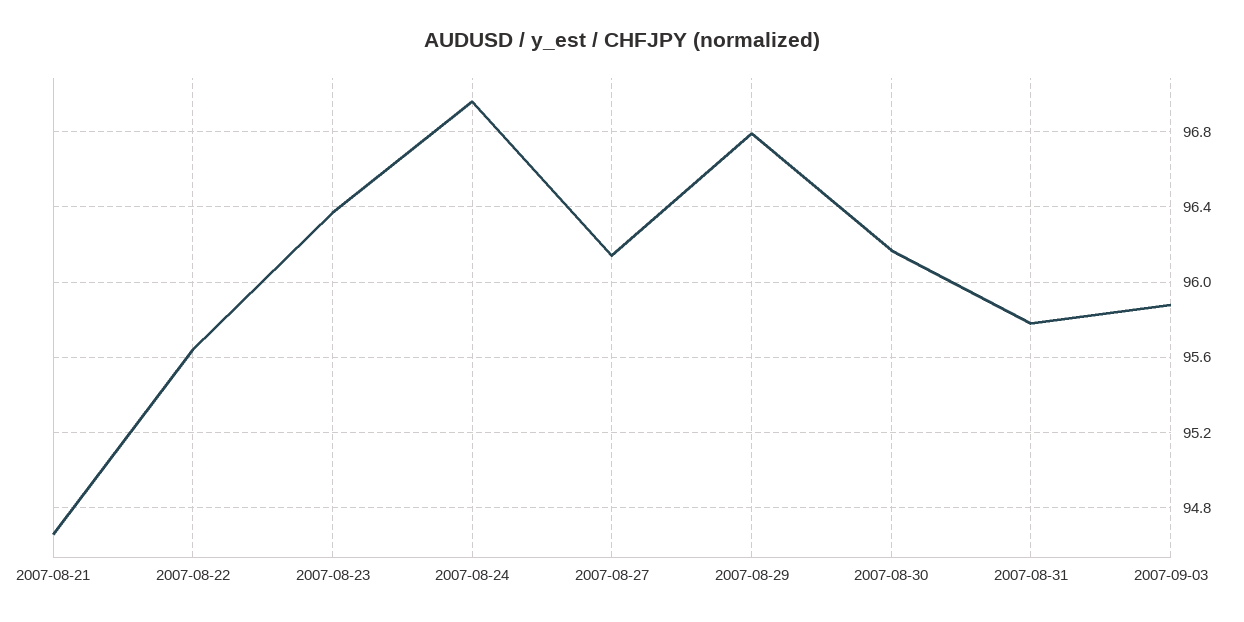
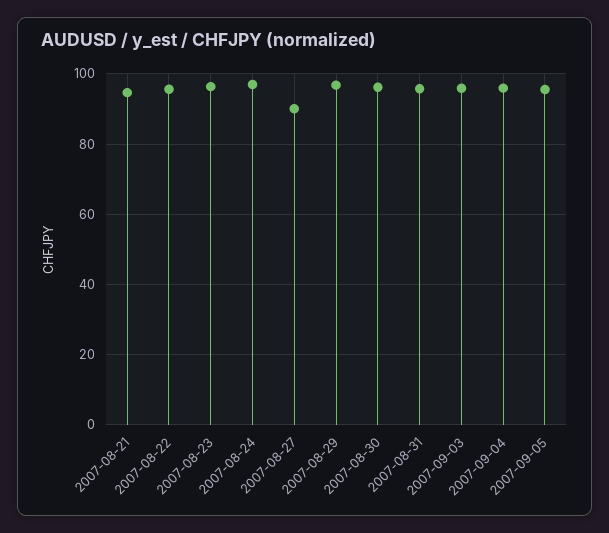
2007-08-27: 96.15 -> 90
2007-09-04: none -> 96
2007-09-05: none -> 96

